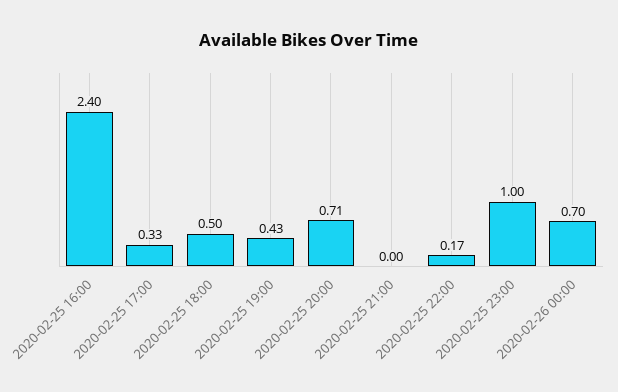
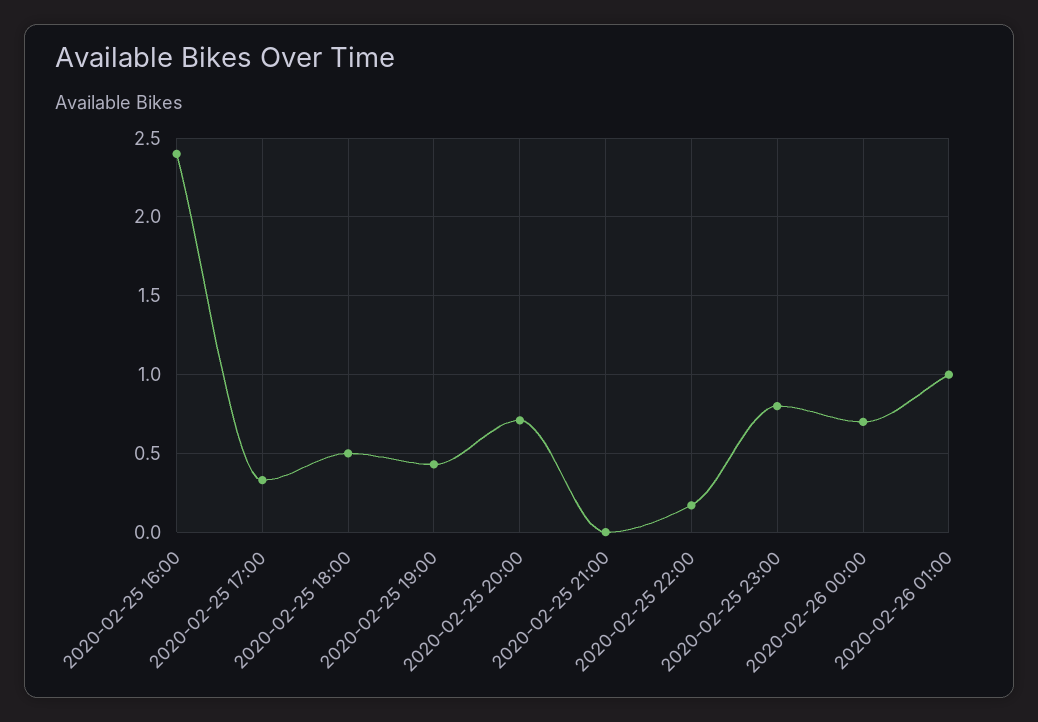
2020-02-25 23:00: 1 -> 0.8
2020-02-26 01:00: none -> 1

